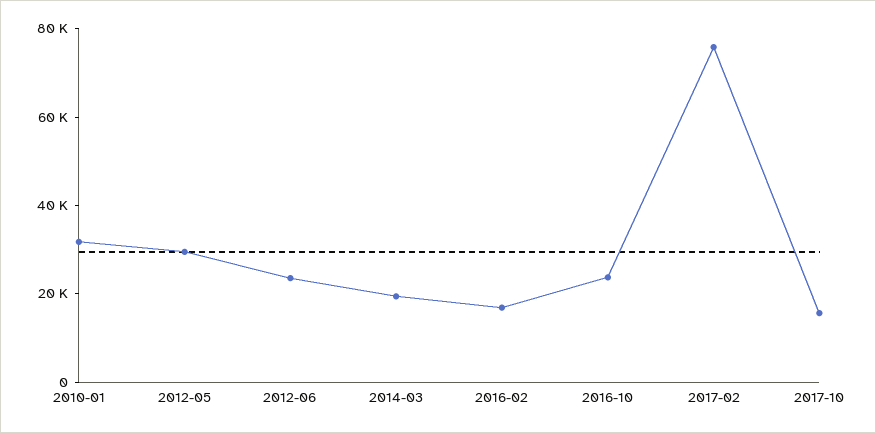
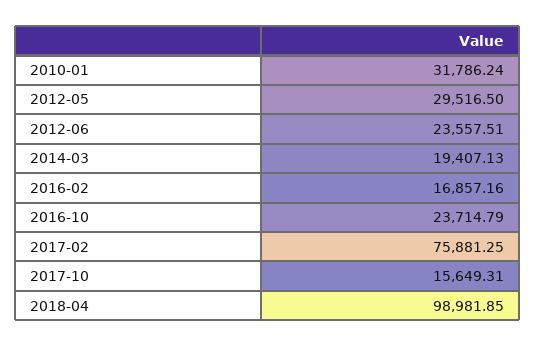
2018-04: none -> 98981.85

